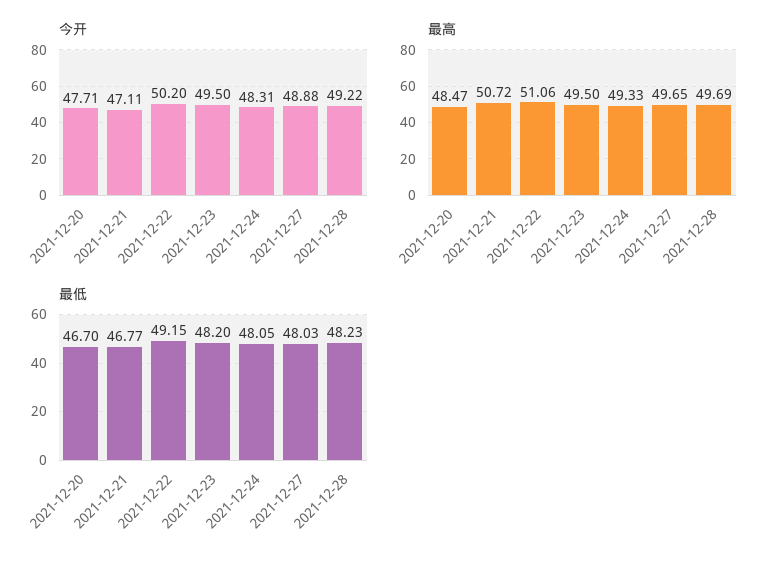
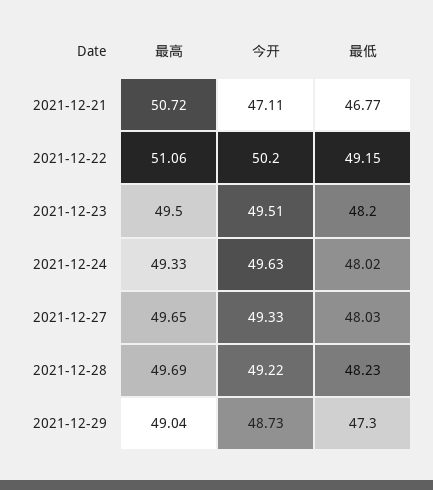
今开, 2021-12-20: 47.71 -> none
今开, 2021-12-23: 49.5 -> 49.51
今开, 2021-12-24: 48.31 -> 49.63
今开, 2021-12-27: 48.88 -> 49.33
最高, 2021-12-20: 48.47 -> none
最低, 2021-12-20: 46.7 -> none
最低, 2021-12-24: 48.05 -> 48.02
最高, 2021-12-29: none -> 49.04
今开, 2021-12-29: none -> 48.73
最低, 2021-12-29: none -> 47.3

